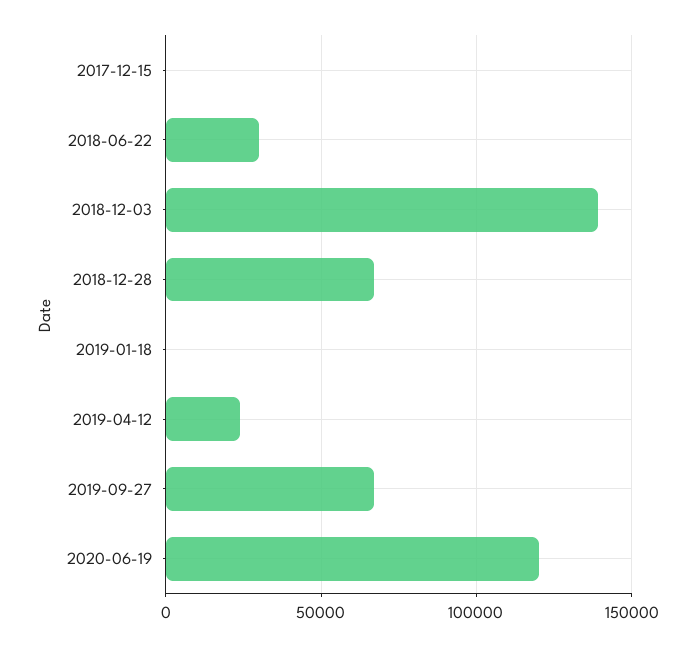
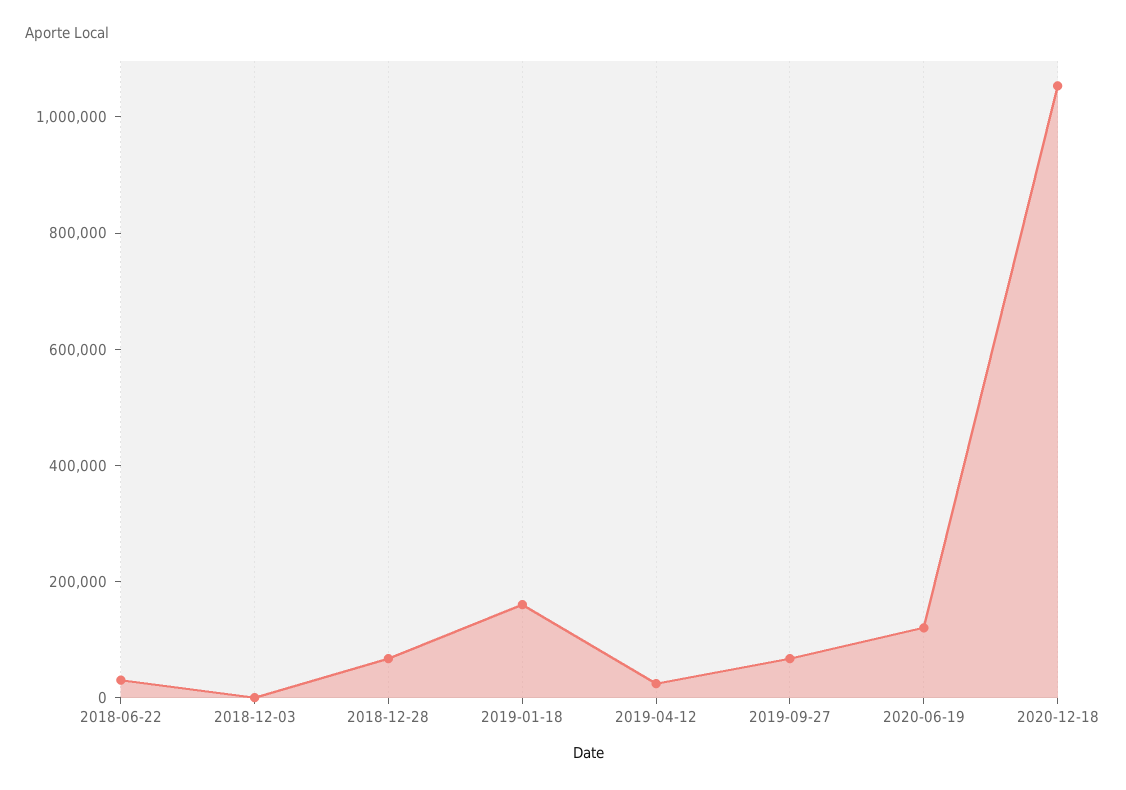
2017-12-15: 0 -> none
2018-12-03: 140000 -> 0
2019-01-18: 0 -> 150000
2020-12-18: none -> 1050000

